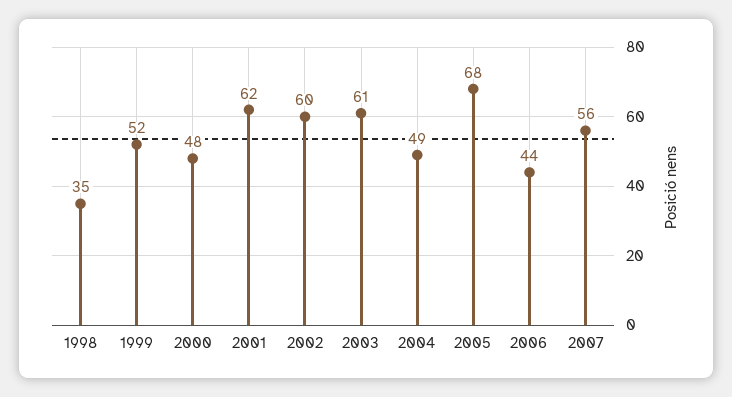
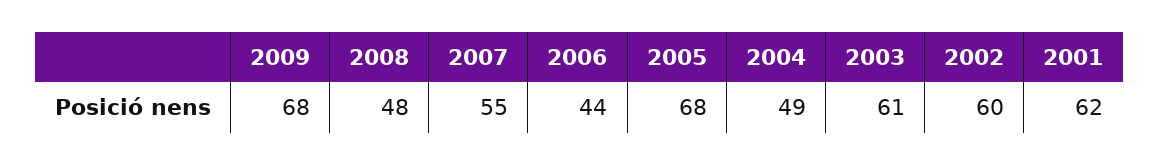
1998: 35 -> none
1999: 52 -> none
2000: 48 -> none
2007: 56 -> 55
2009: none -> 68
2008: none -> 48

